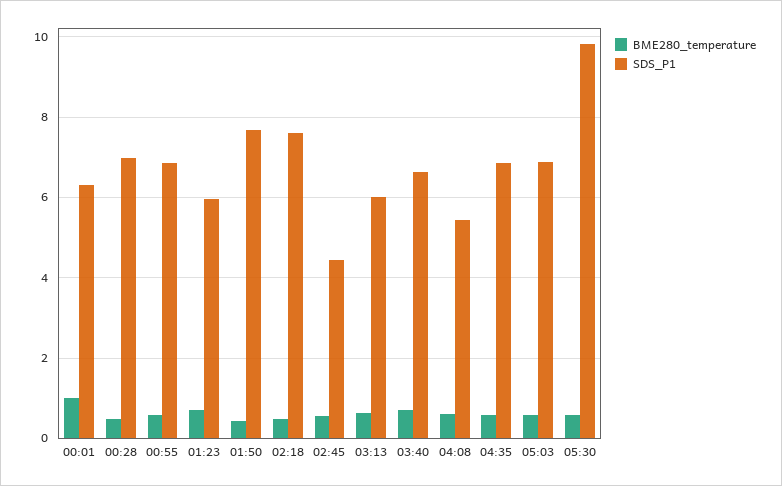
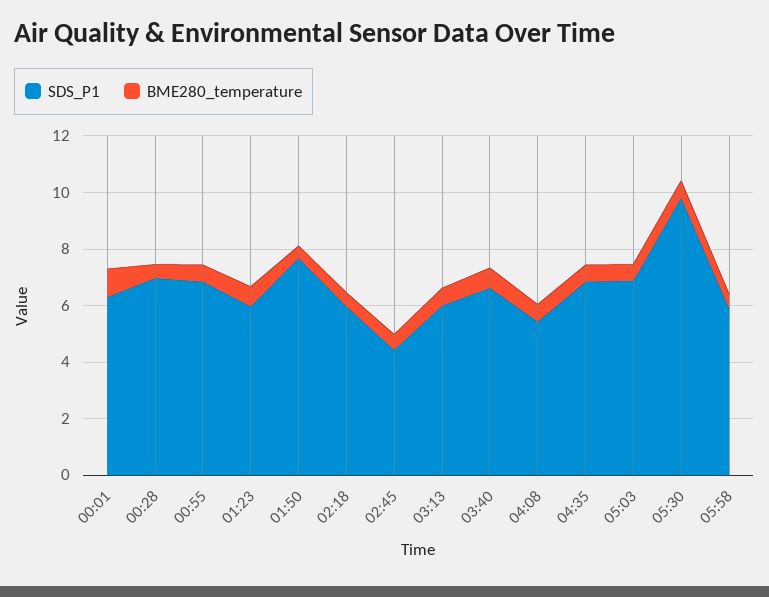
SDS_P1, 02:18: 7.6 -> 6
SDS_P1, 05:58: none -> 6
BME280_temperature, 05:58: none -> 0.5

